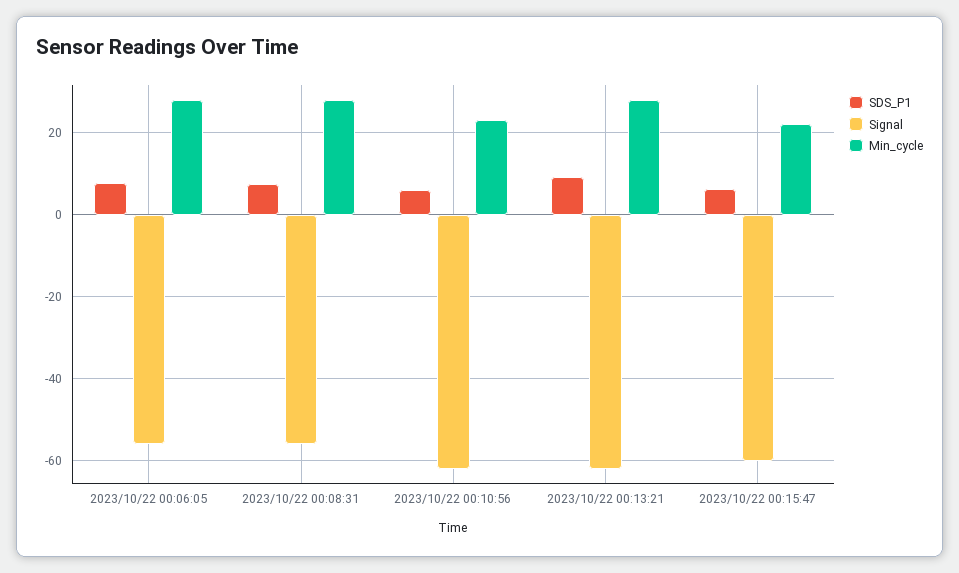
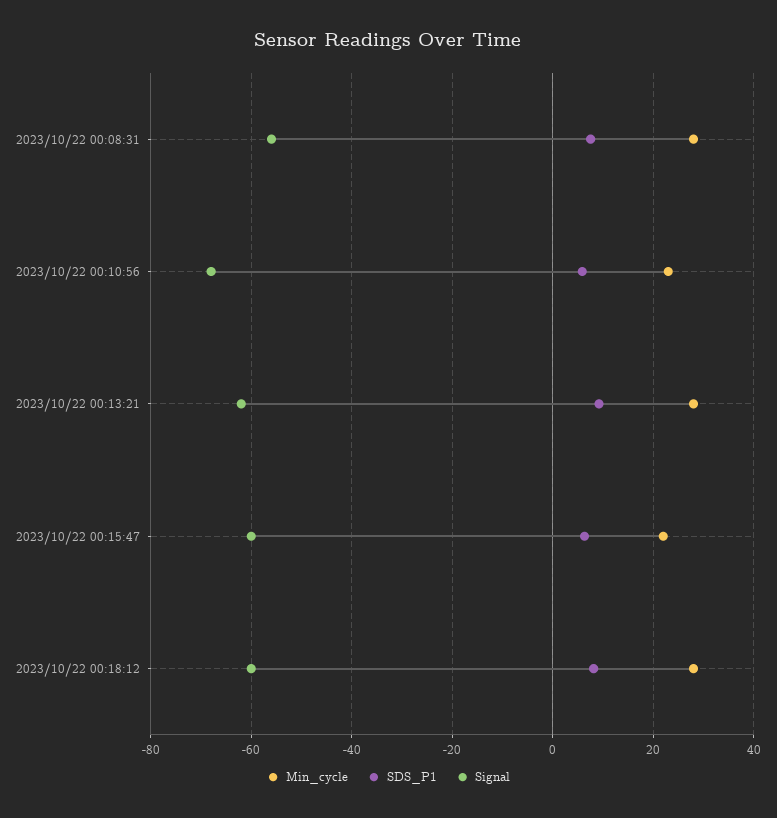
SDS_P1, 2023/10/22 00:06:05: 8 -> none
Signal, 2023/10/22 00:06:05: -56 -> none
Min_cycle, 2023/10/22 00:06:05: 28 -> none
Signal, 2023/10/22 00:10:56: -62 -> -68
Min_cycle, 2023/10/22 00:18:12: none -> 28
SDS_P1, 2023/10/22 00:18:12: none -> 8
Signal, 2023/10/22 00:18:12: none -> -60

